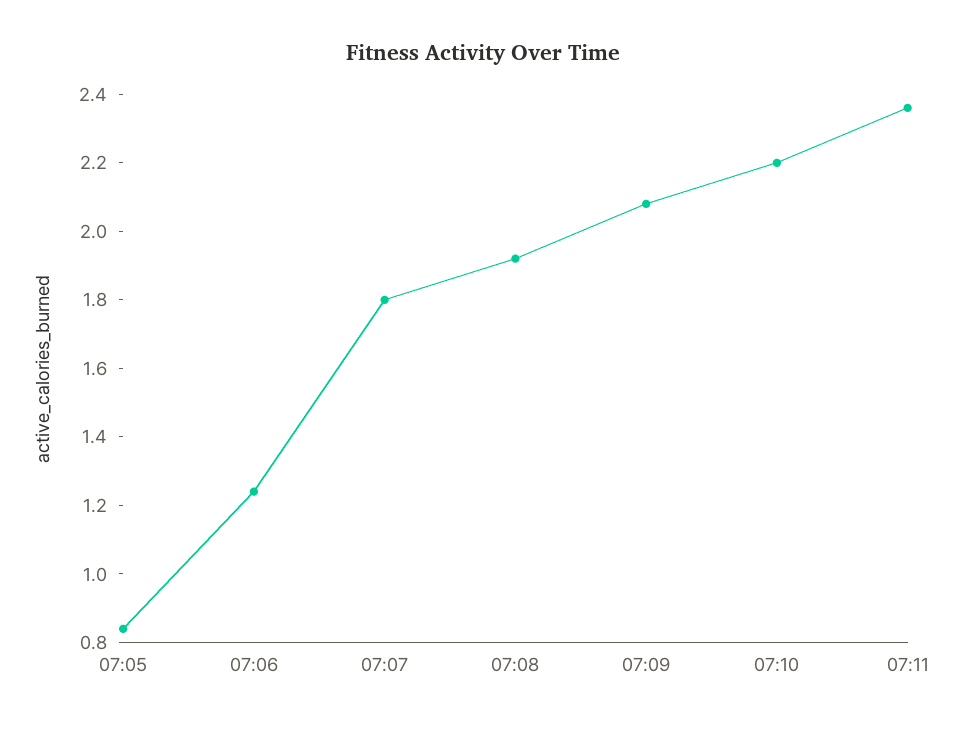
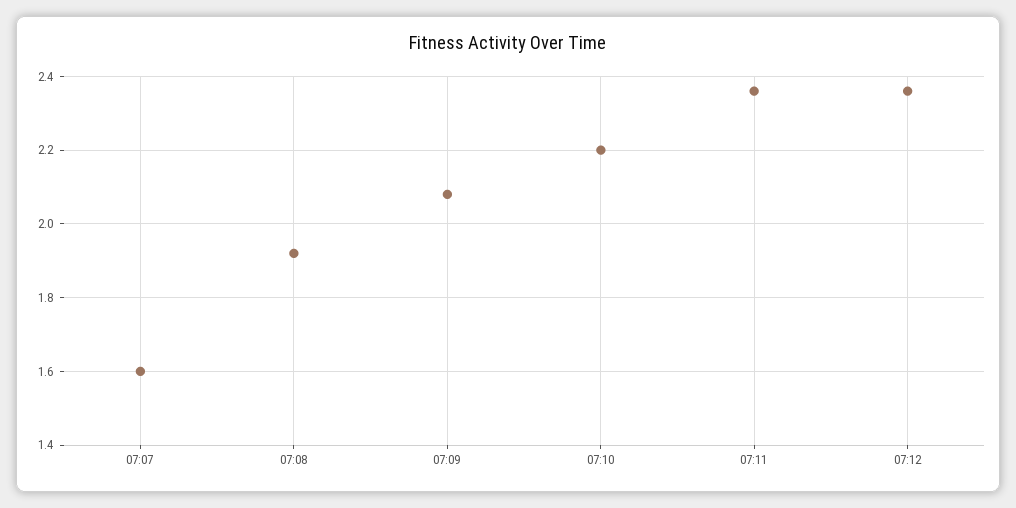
07:05: 0.85 -> none
07:06: 1.25 -> none
07:07: 1.8 -> 1.6
07:12: none -> 2.35

